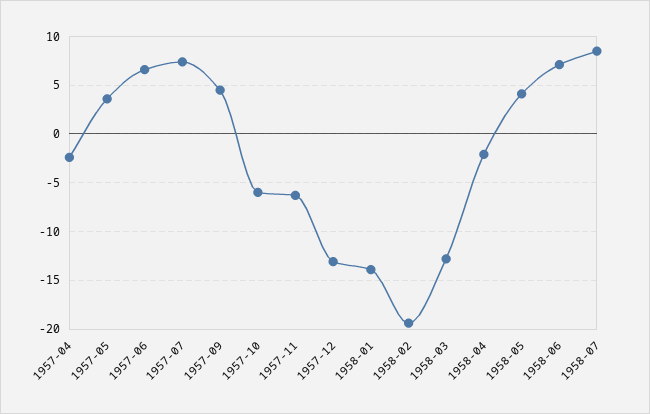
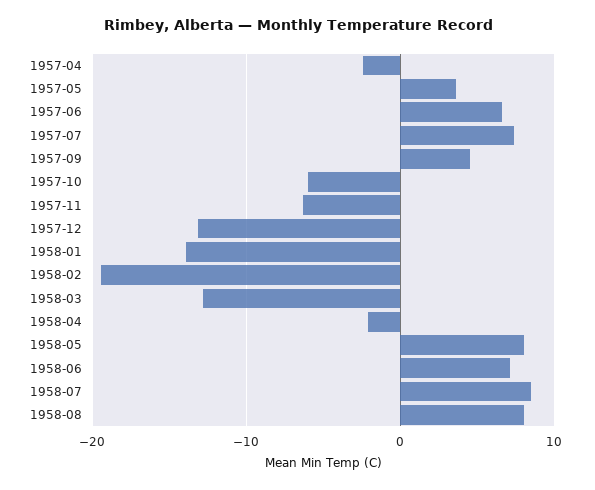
1958-05: 4 -> 8
1958-08: none -> 8

